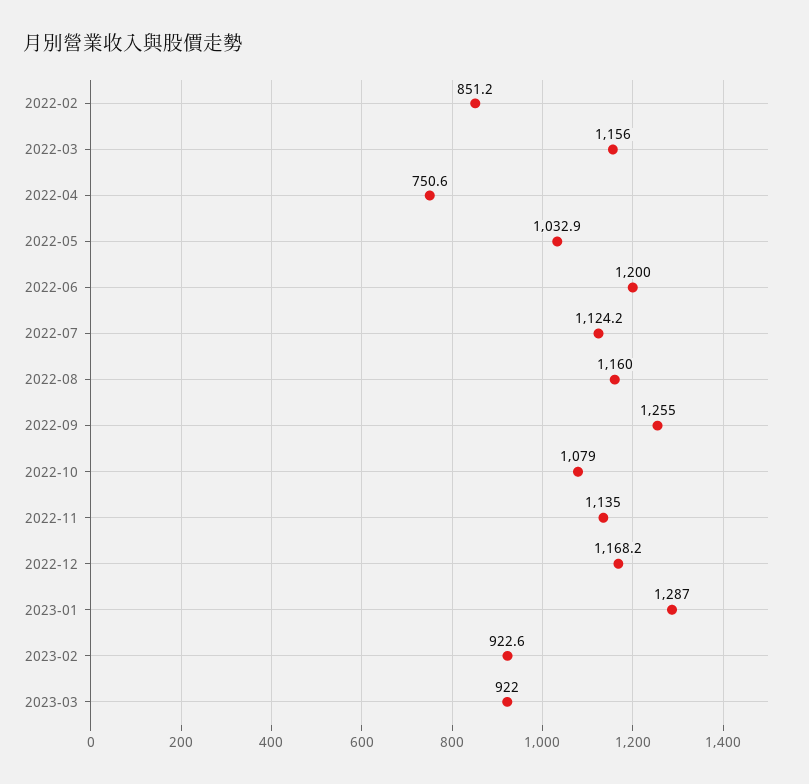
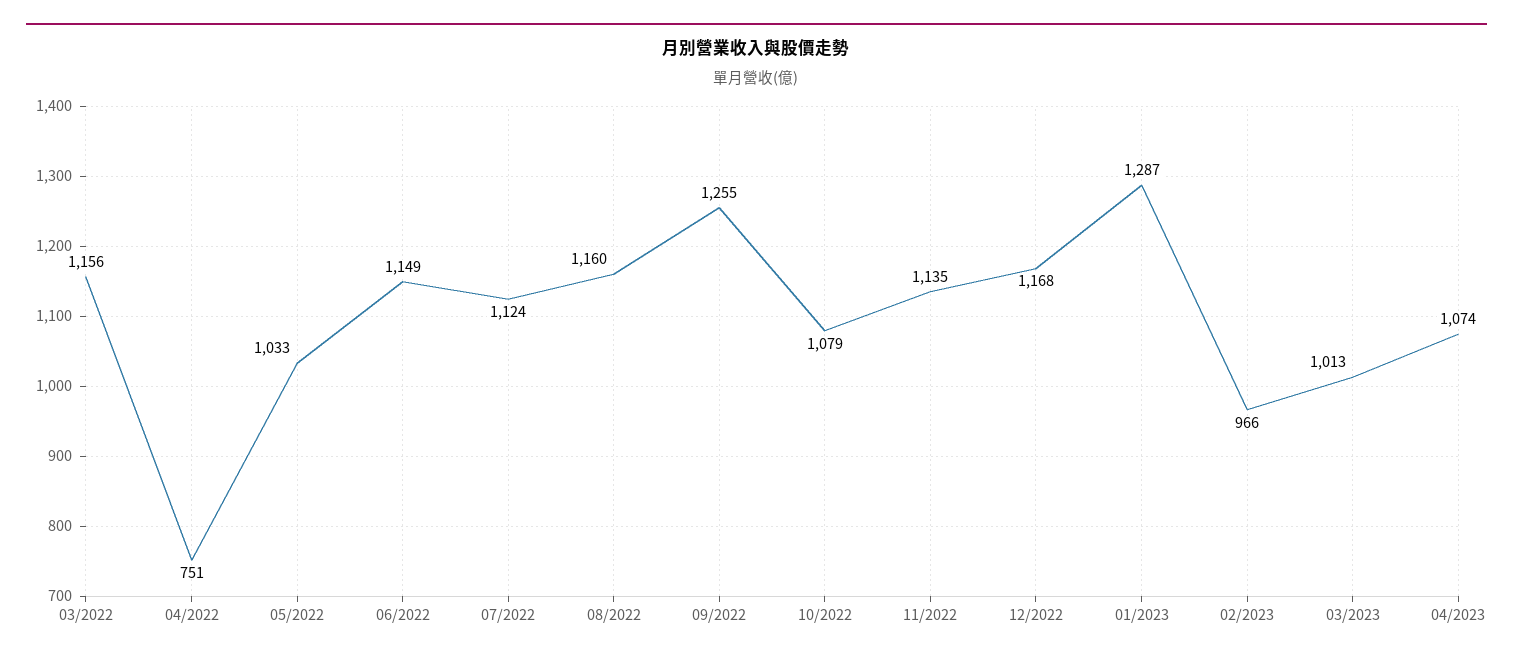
2022-02: 851.2 -> none
2022-06: 1200 -> 1149
2023-02: 922.6 -> 966
2023-03: 922 -> 1013
04/2023: none -> 1074

